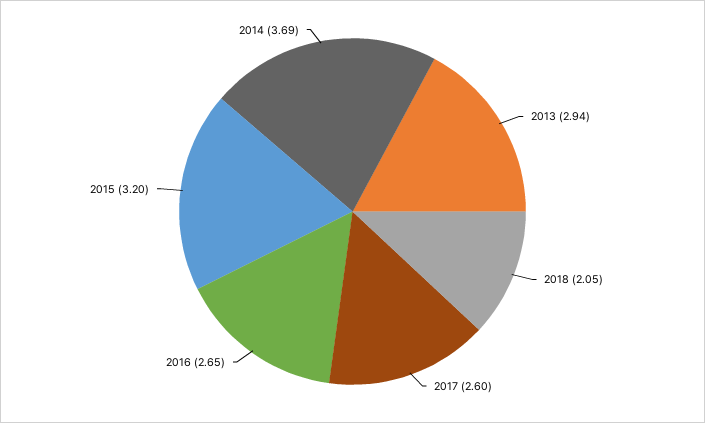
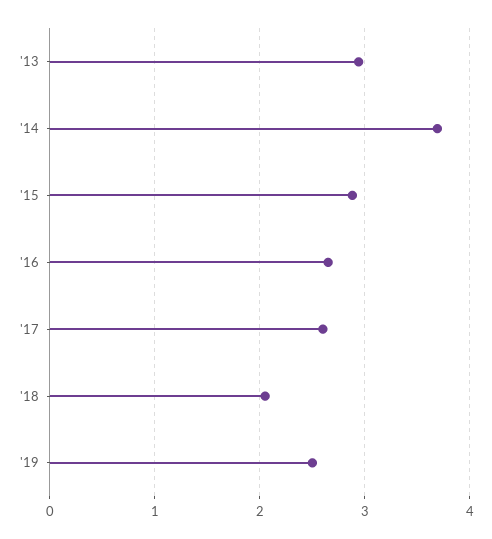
2015: 3.2 -> 2.9
'19: none -> 2.5

